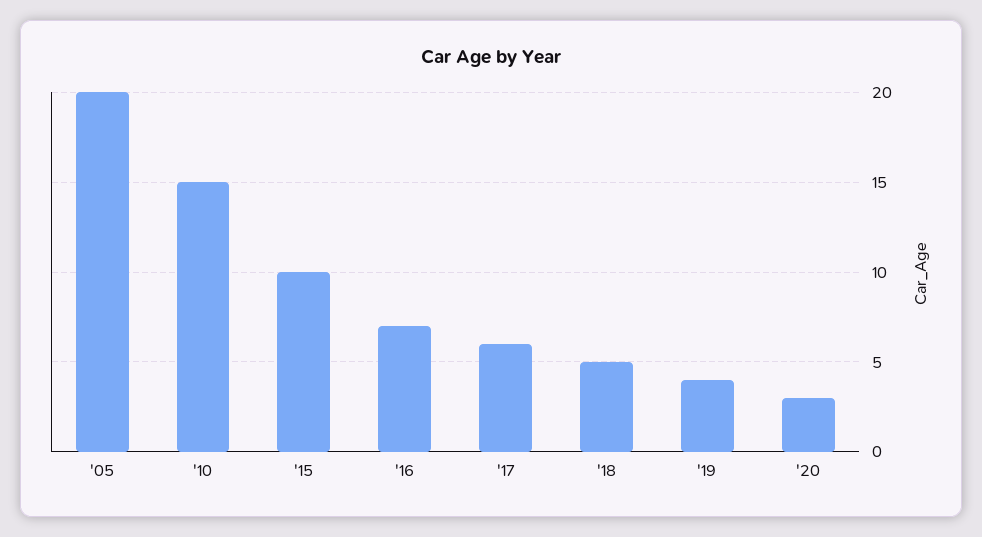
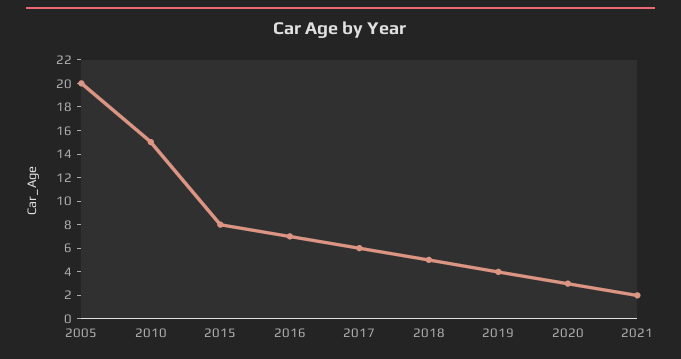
'15: 10 -> 8
2021: none -> 2

